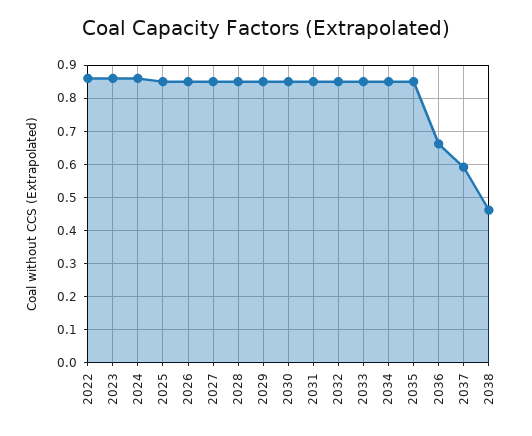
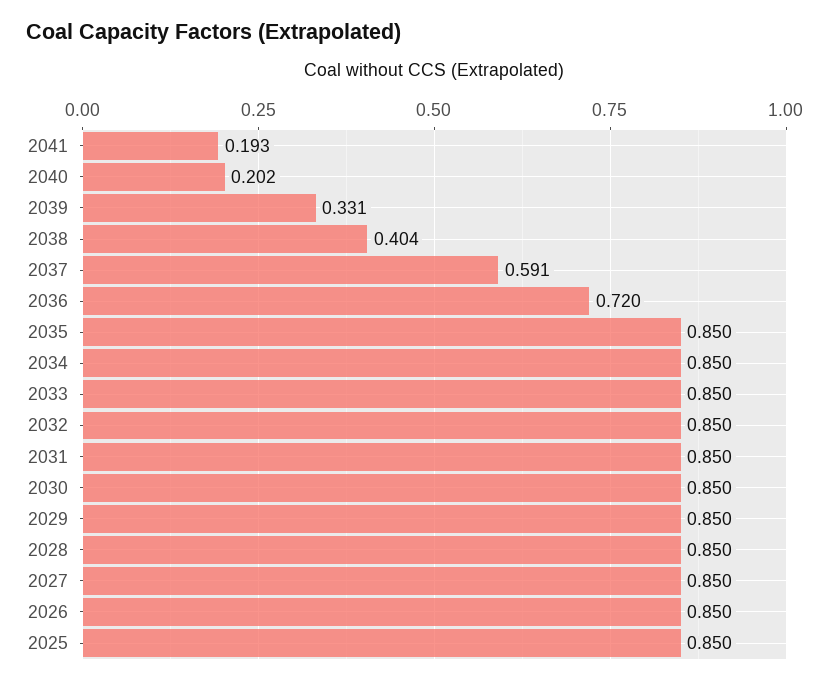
2022: 0.86 -> none
2023: 0.86 -> none
2024: 0.86 -> none
2036: 0.66 -> 0.72
2038: 0.46 -> 0.404
2041: none -> 0.193
2040: none -> 0.202
2039: none -> 0.331

